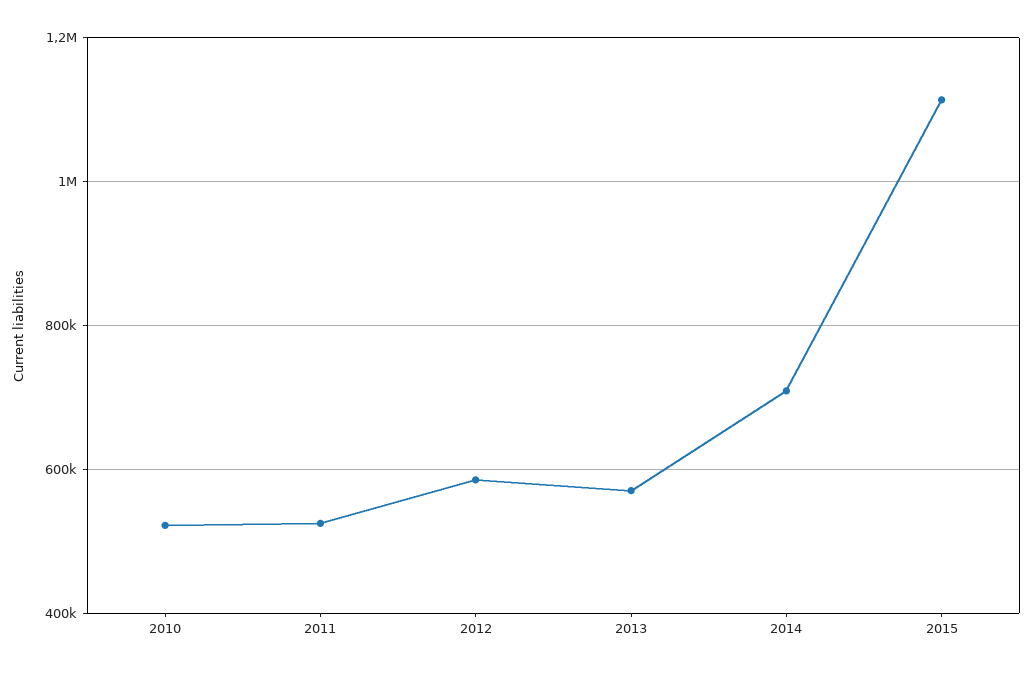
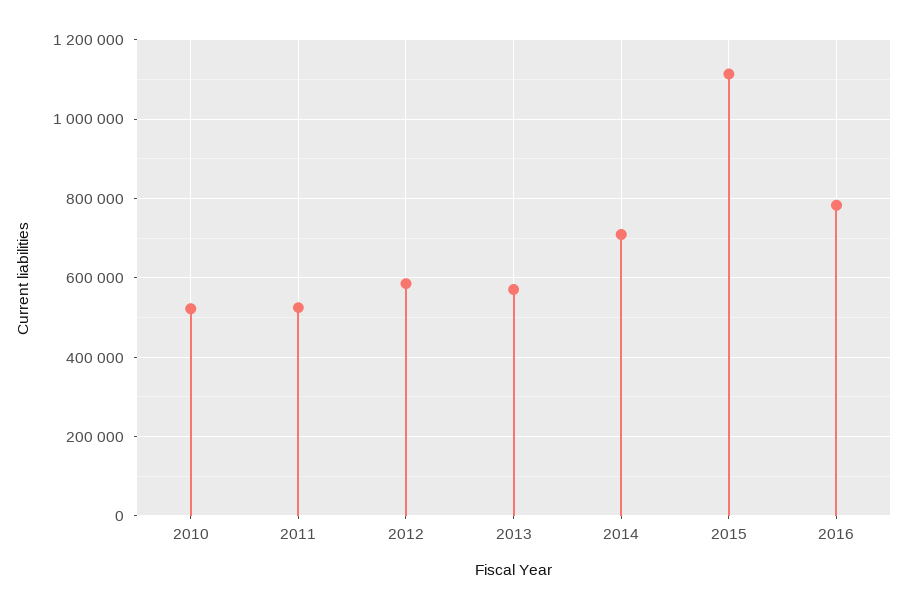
2016: none -> 780000

